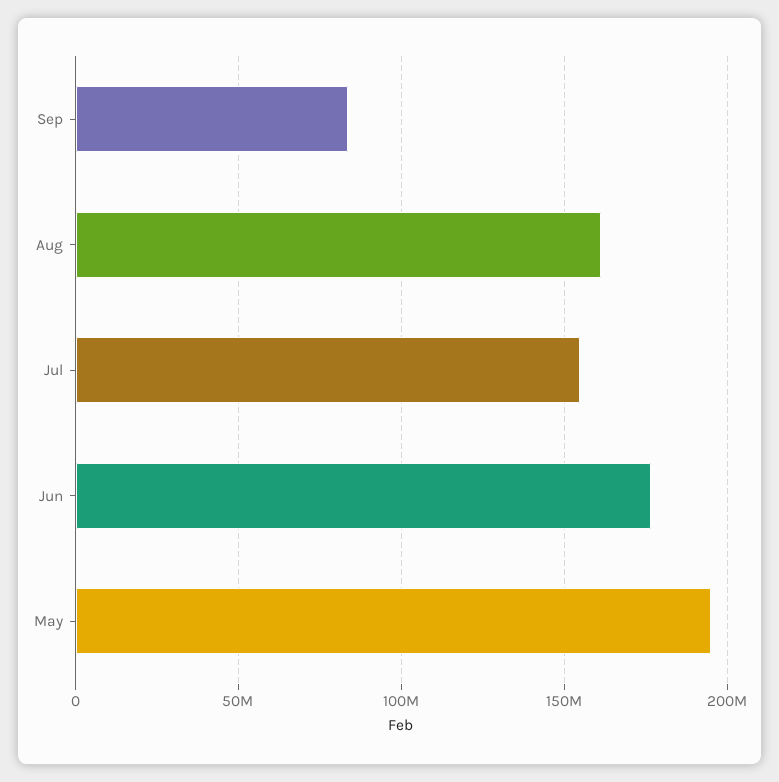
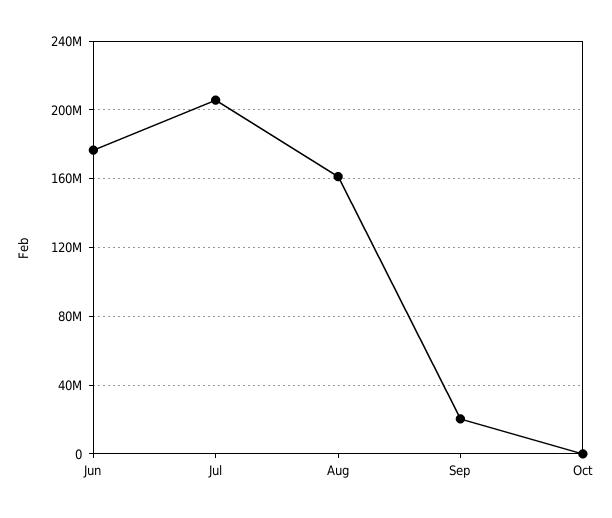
Sep: 85000000 -> 20000000
Jul: 155000000 -> 205000000
May: 195000000 -> none
Oct: none -> 0

